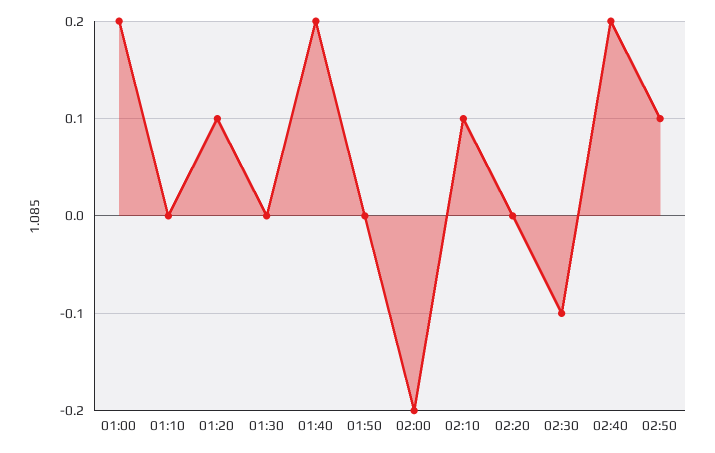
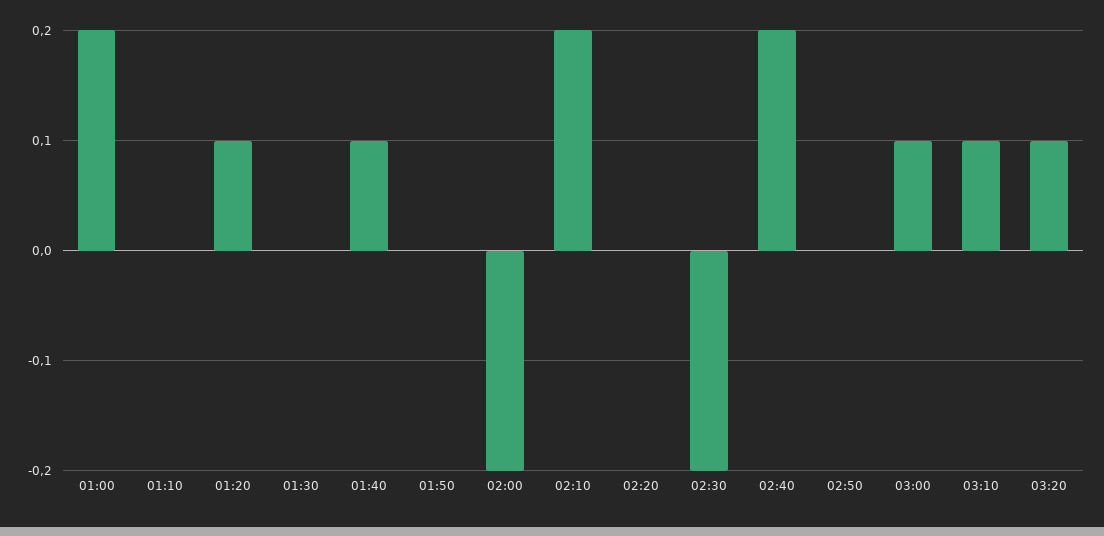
01:40: 0.2 -> 0.1
02:10: 0.1 -> 0.2
02:30: -0.1 -> -0.2
02:50: 0.1 -> 0
03:00: none -> 0.1
03:10: none -> 0.1
03:20: none -> 0.1

